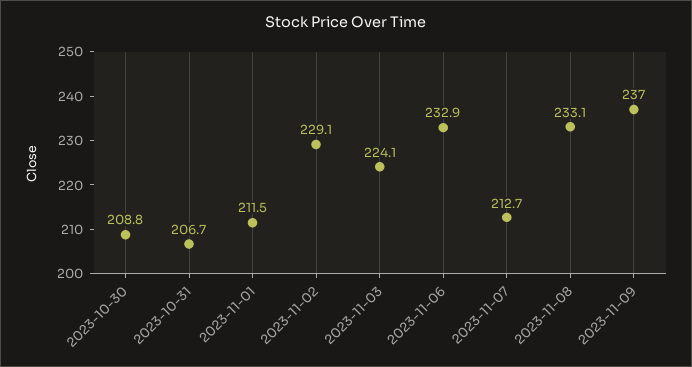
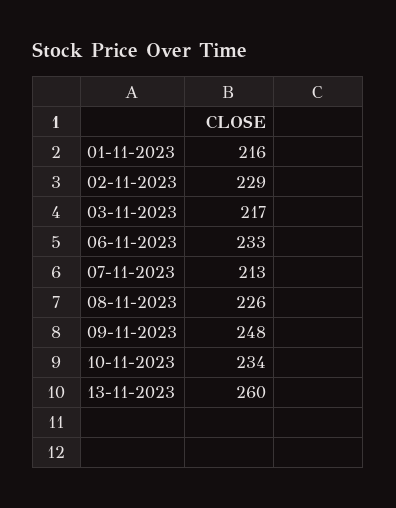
2023-10-30: 208.8 -> none
2023-10-31: 206.7 -> none
2023-11-01: 211.5 -> 216
2023-11-03: 224.1 -> 217
2023-11-08: 233.1 -> 226
2023-11-09: 237 -> 248
10-11-2023: none -> 234
13-11-2023: none -> 260

